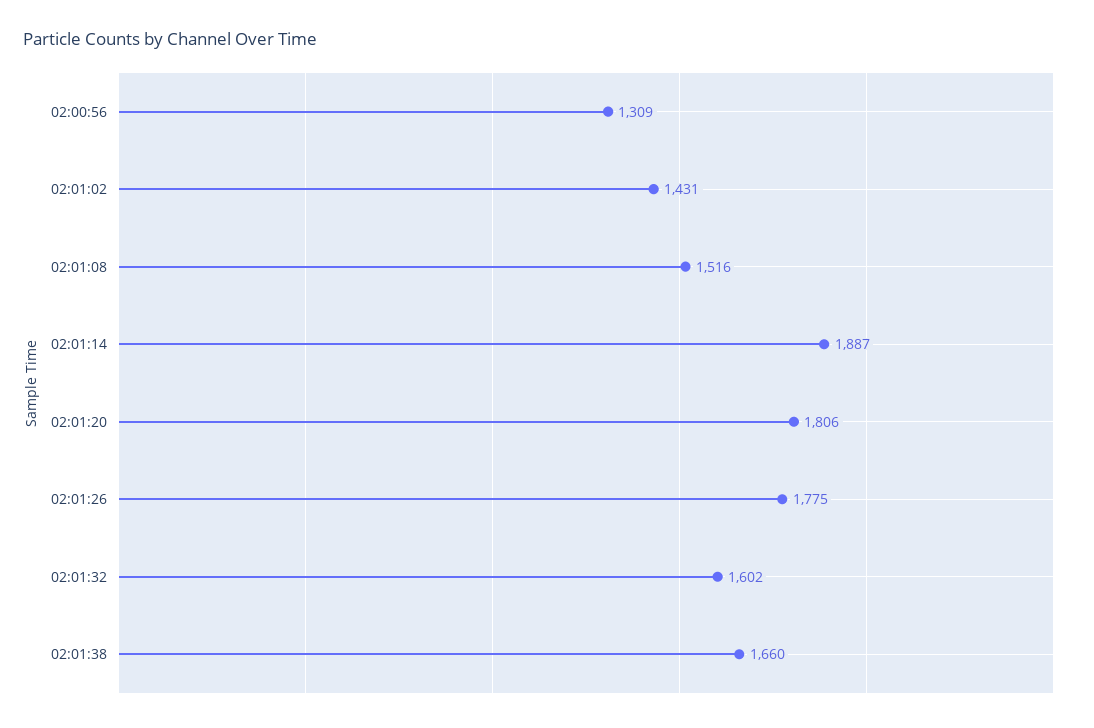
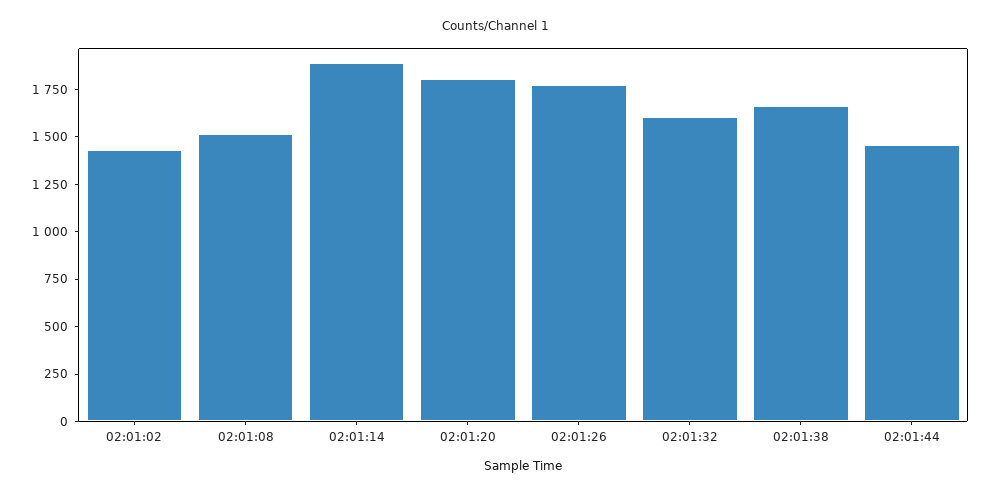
02:00:56: 1309 -> none
02:01:44: none -> 1450

